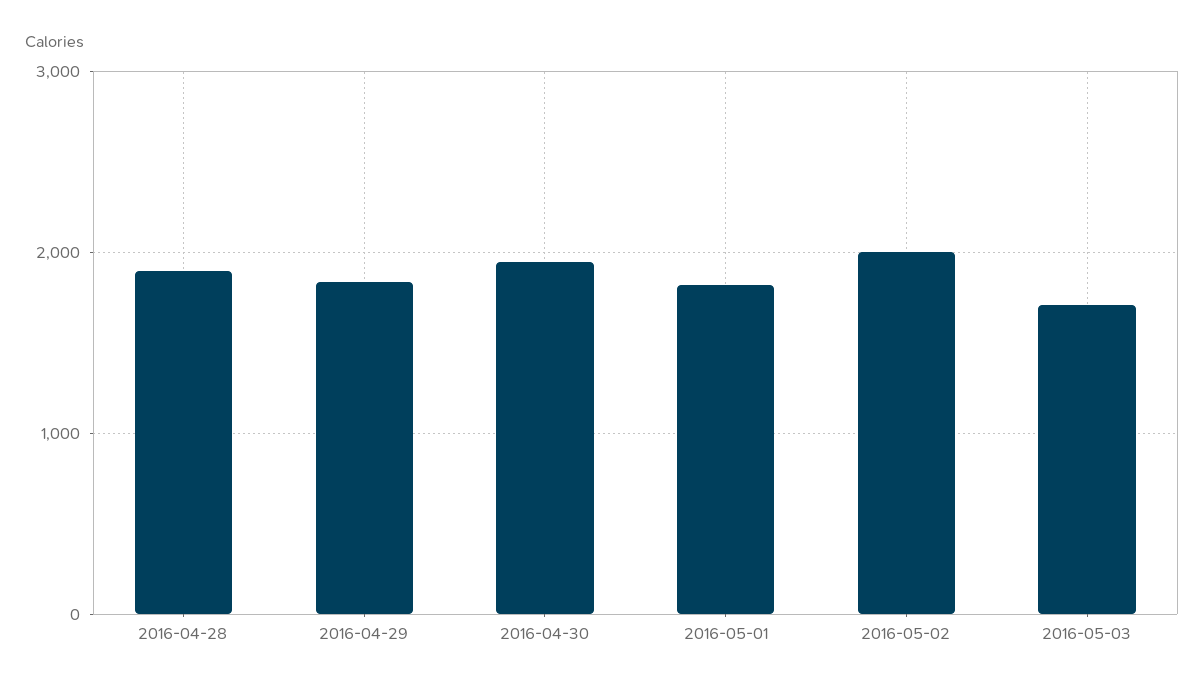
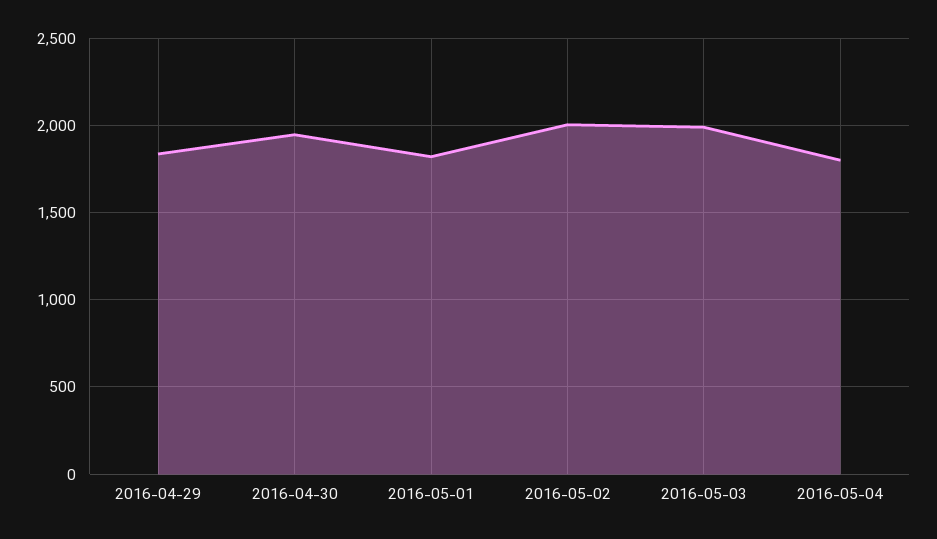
2016-04-28: 1900 -> none
2016-05-03: 1700 -> 2000
2016-05-04: none -> 1800

